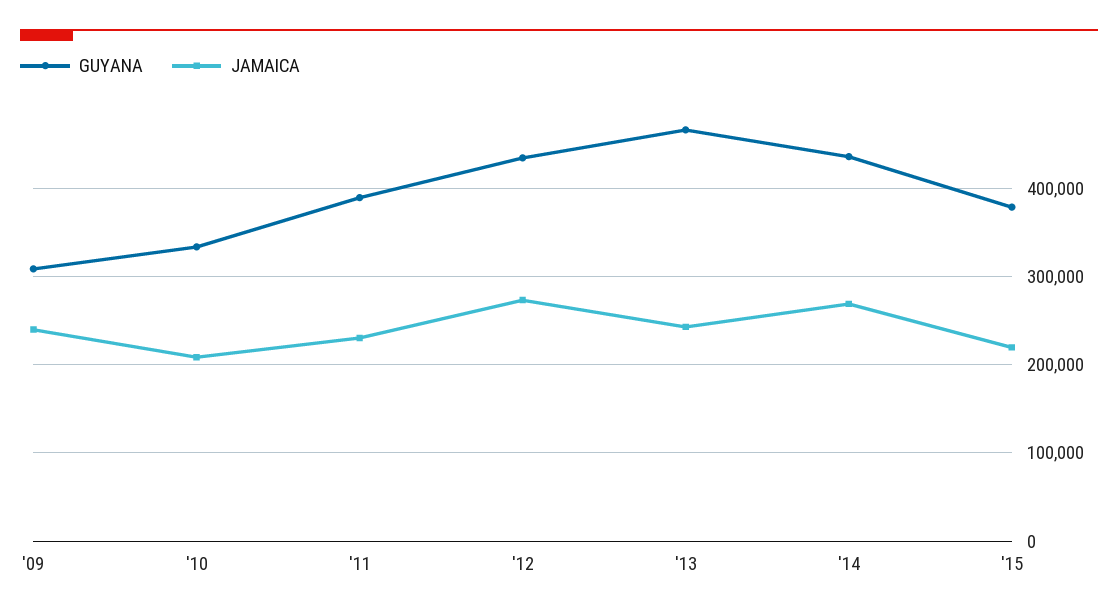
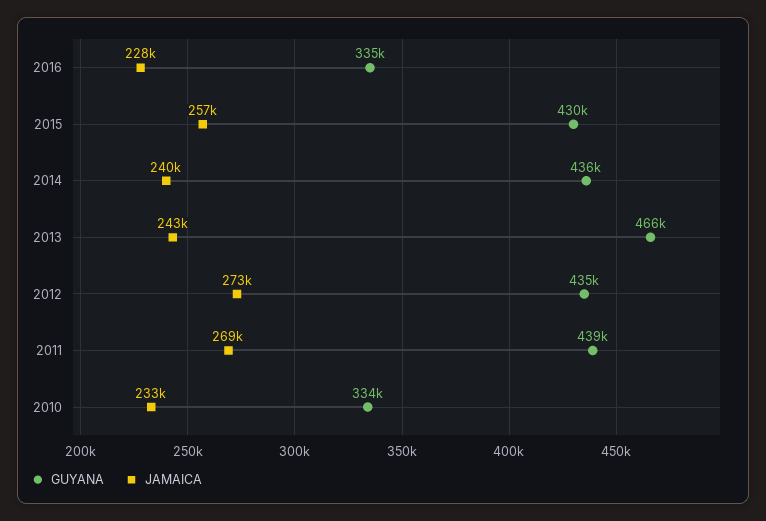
GUYANA, '09: 310000 -> none
JAMAICA, '09: 240000 -> none
JAMAICA, '10: 210000 -> 233000
GUYANA, '11: 390000 -> 439000
JAMAICA, '11: 230000 -> 269000
JAMAICA, '14: 270000 -> 240000
GUYANA, '15: 380000 -> 430000
JAMAICA, '15: 220000 -> 257000
GUYANA, 2016: none -> 335000
JAMAICA, 2016: none -> 228000

